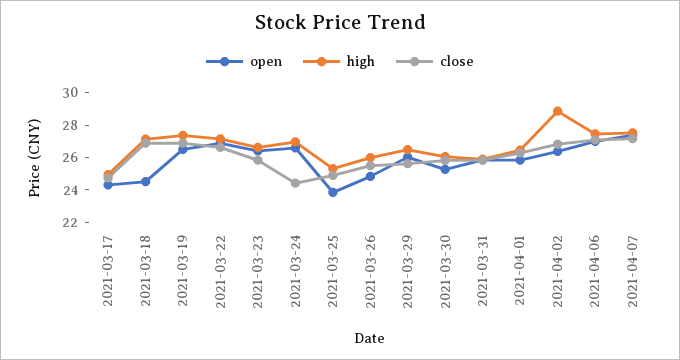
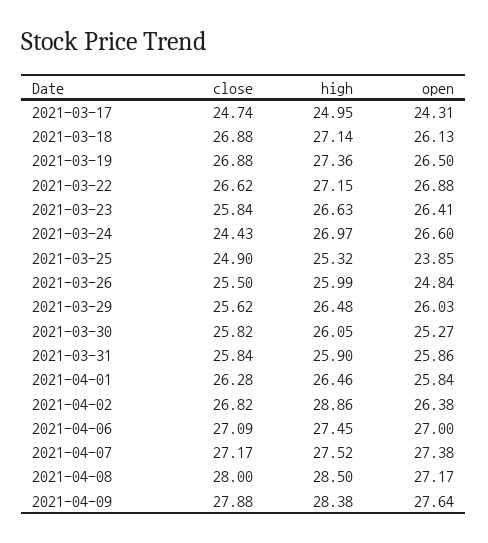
open, 2021-03-18: 24.5 -> 26.13
close, 2021-04-08: none -> 28
high, 2021-04-08: none -> 28.5
open, 2021-04-08: none -> 27.17
close, 2021-04-09: none -> 27.88
high, 2021-04-09: none -> 28.38
open, 2021-04-09: none -> 27.64

